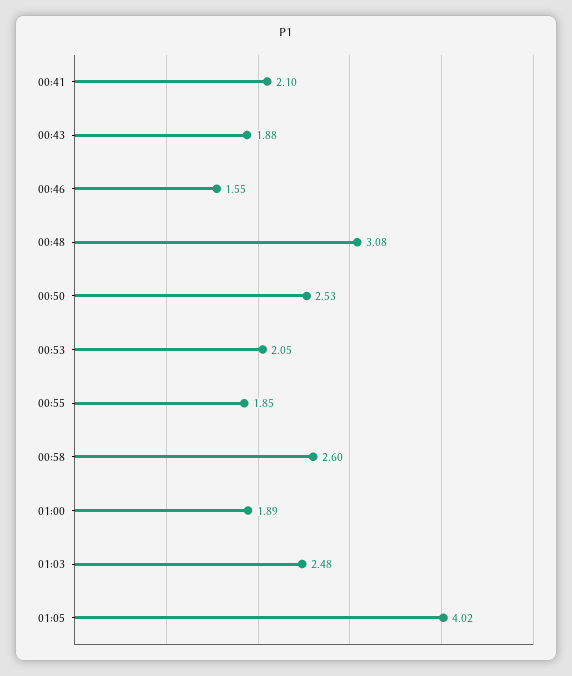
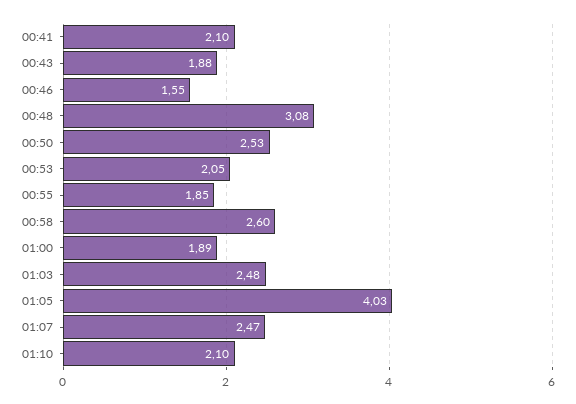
01:05: 4.02 -> 4.03
01:07: none -> 2.47
01:10: none -> 2.1

